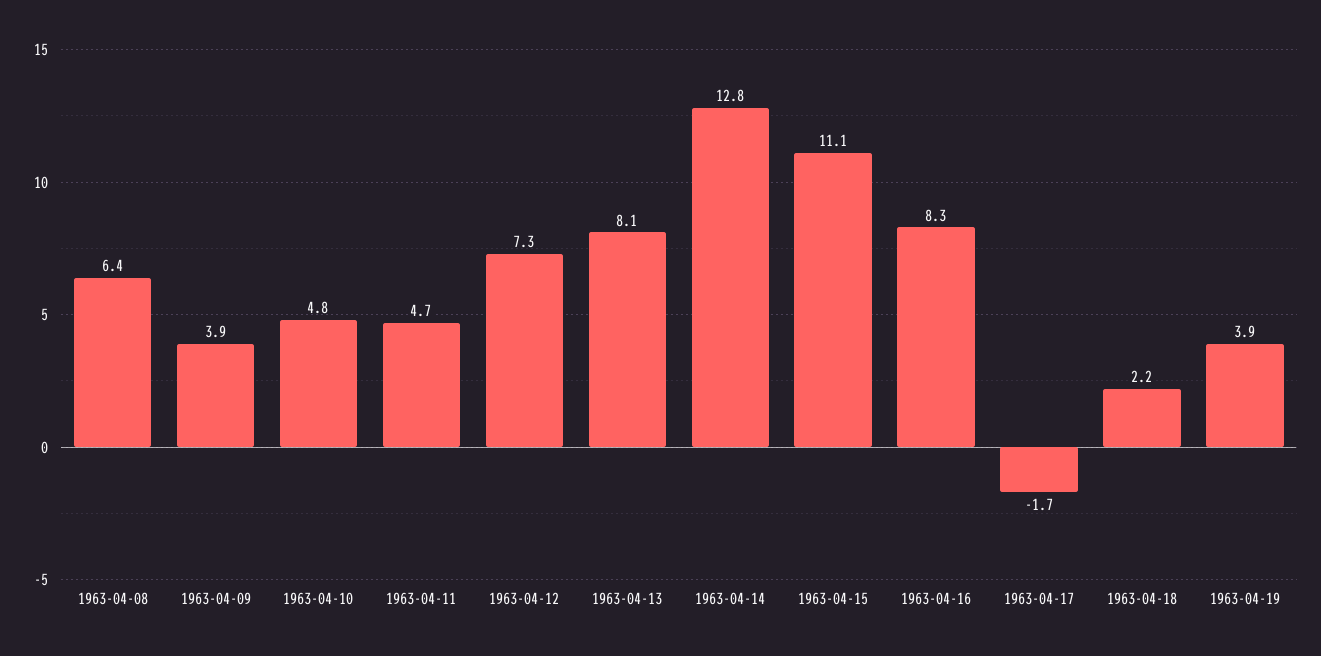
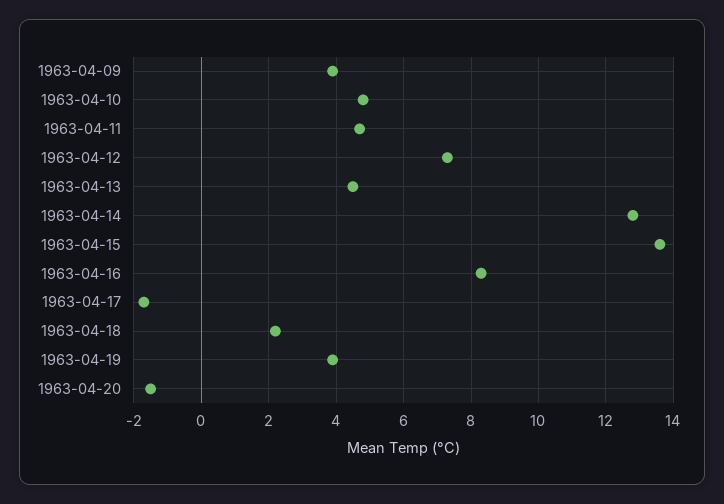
1963-04-08: 6.4 -> none
1963-04-13: 8.1 -> 4.5
1963-04-15: 11.1 -> 13.5
1963-04-20: none -> -1.5

